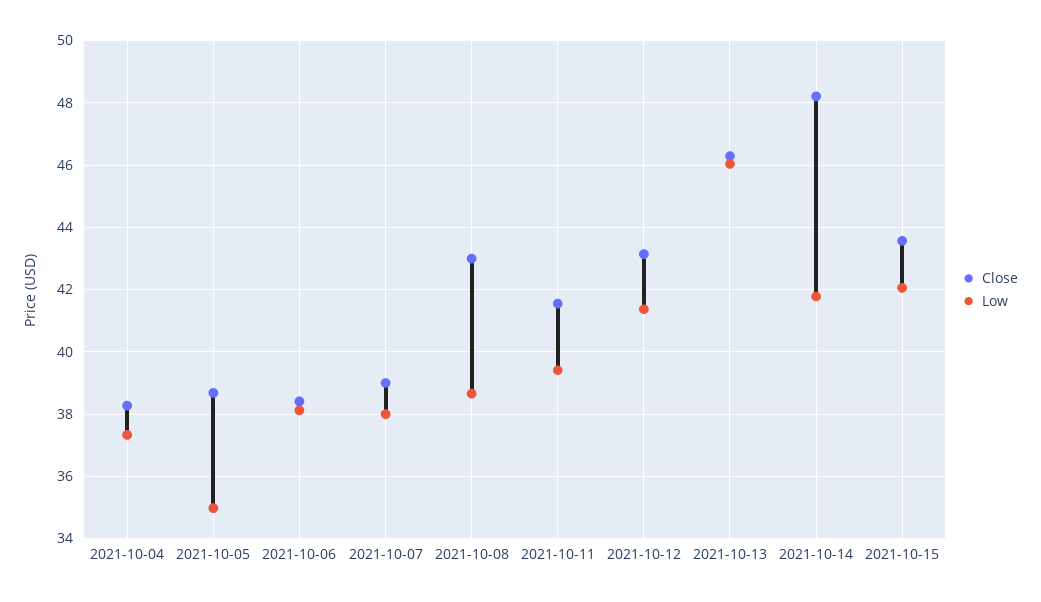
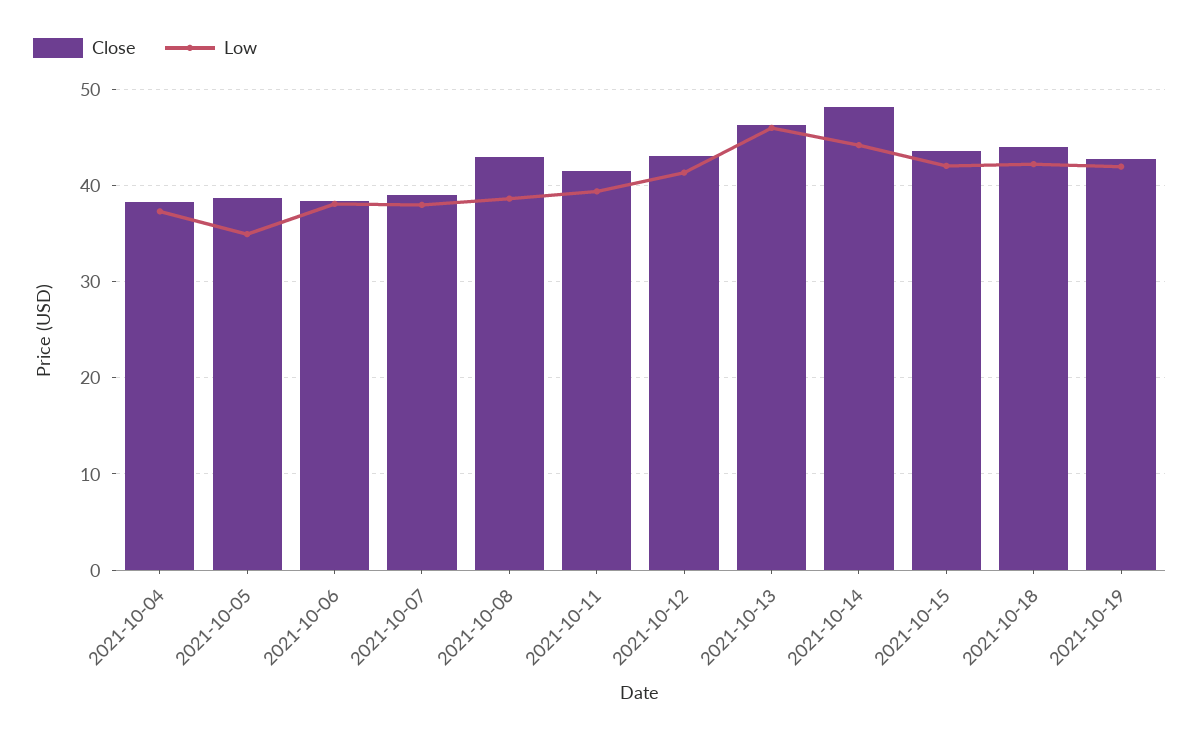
Low, 2021-10-14: 41.8 -> 44
Close, 2021-10-18: none -> 44
Low, 2021-10-18: none -> 42
Close, 2021-10-19: none -> 43
Low, 2021-10-19: none -> 42

